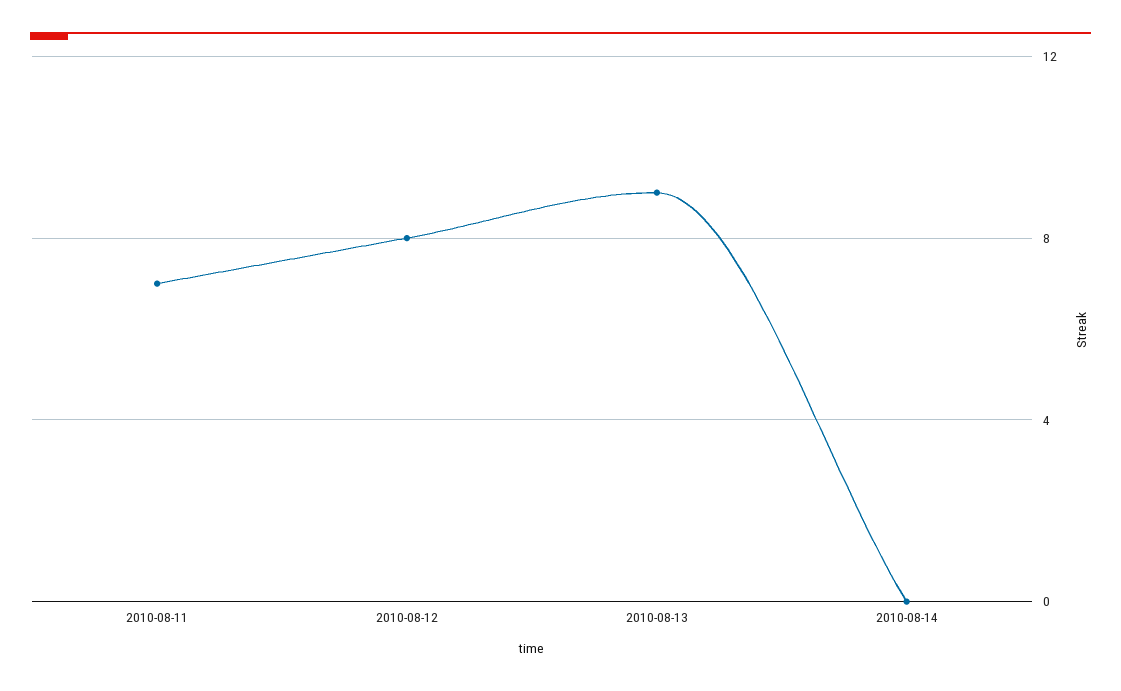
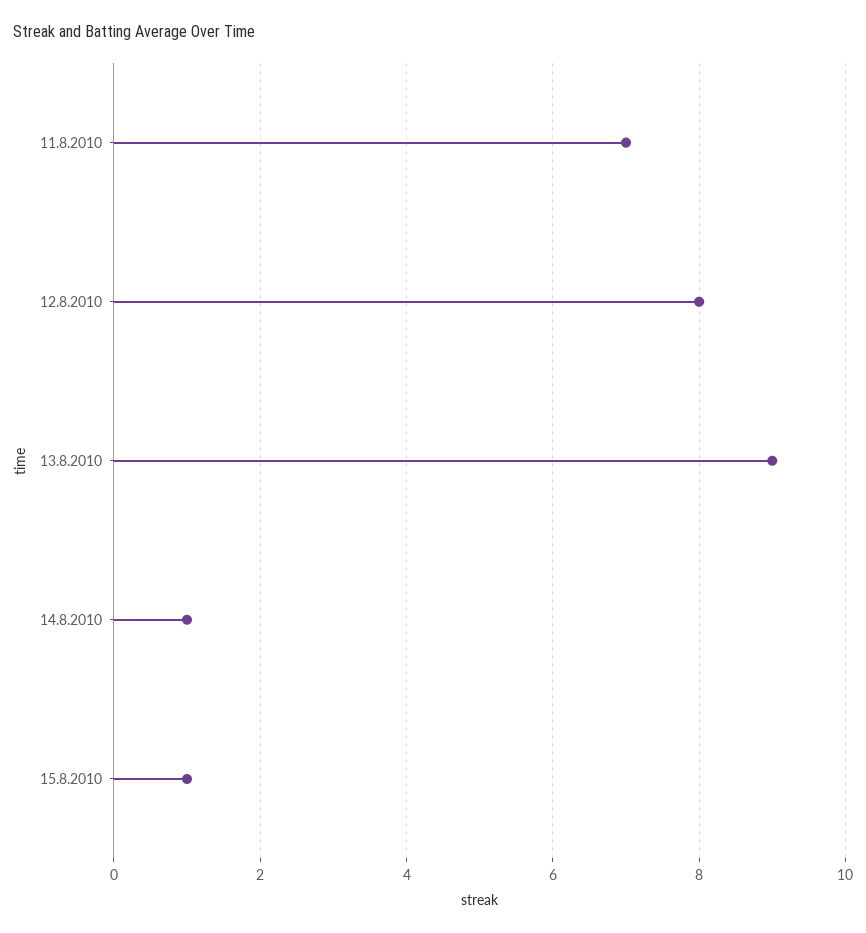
2010-08-14: 0 -> 1
15.8.2010: none -> 1

